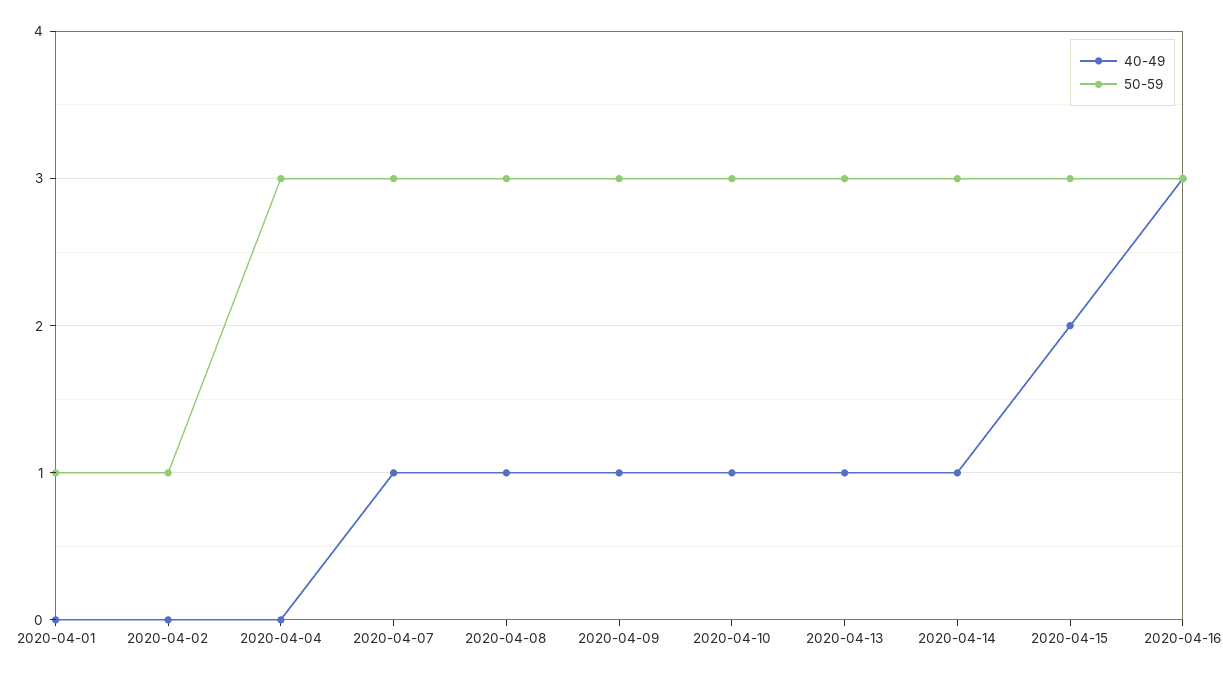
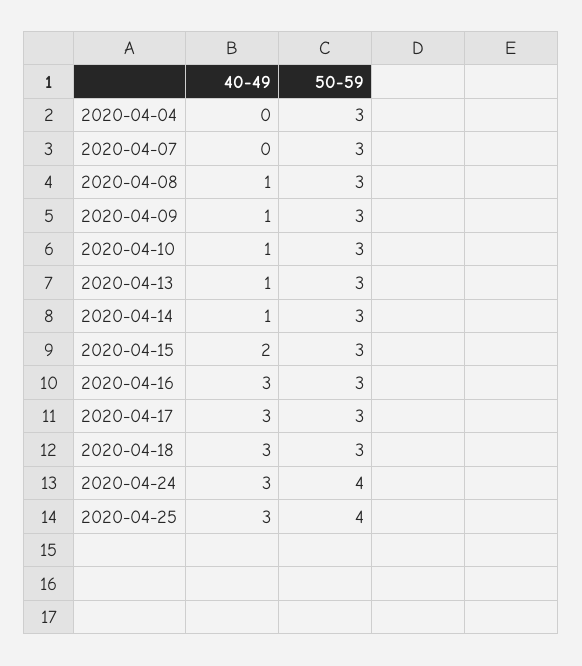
40-49, 2020-04-01: 0 -> none
50-59, 2020-04-01: 1 -> none
40-49, 2020-04-02: 0 -> none
50-59, 2020-04-02: 1 -> none
40-49, 2020-04-07: 1 -> 0
40-49, 2020-04-17: none -> 3
50-59, 2020-04-17: none -> 3
40-49, 2020-04-18: none -> 3
50-59, 2020-04-18: none -> 3
40-49, 2020-04-24: none -> 3
50-59, 2020-04-24: none -> 4
40-49, 2020-04-25: none -> 3
50-59, 2020-04-25: none -> 4

